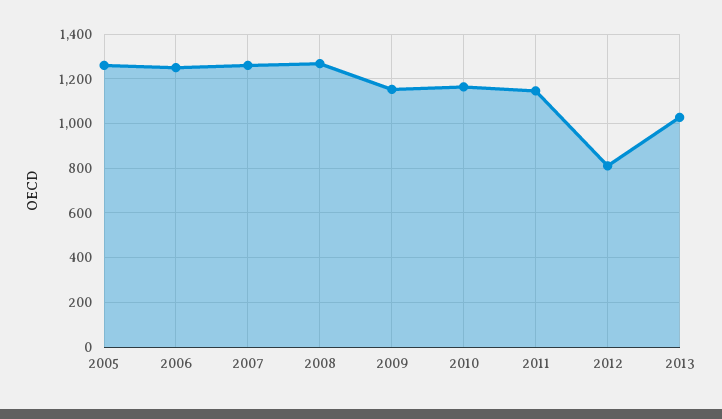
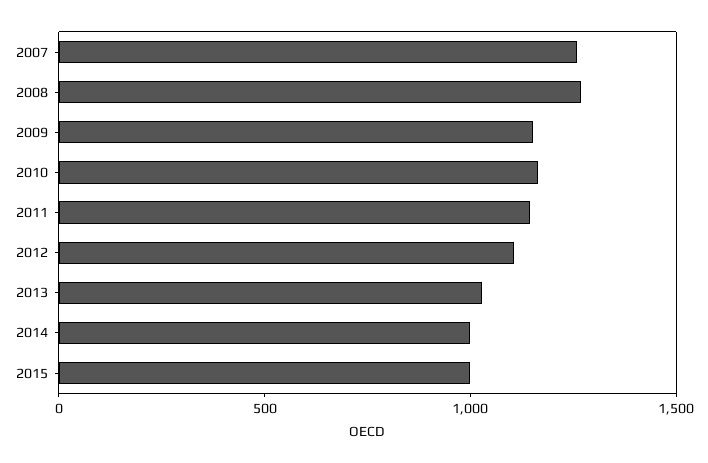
2005: 1250 -> none
2006: 1250 -> none
2012: 800 -> 1100
2014: none -> 1000
2015: none -> 1000

